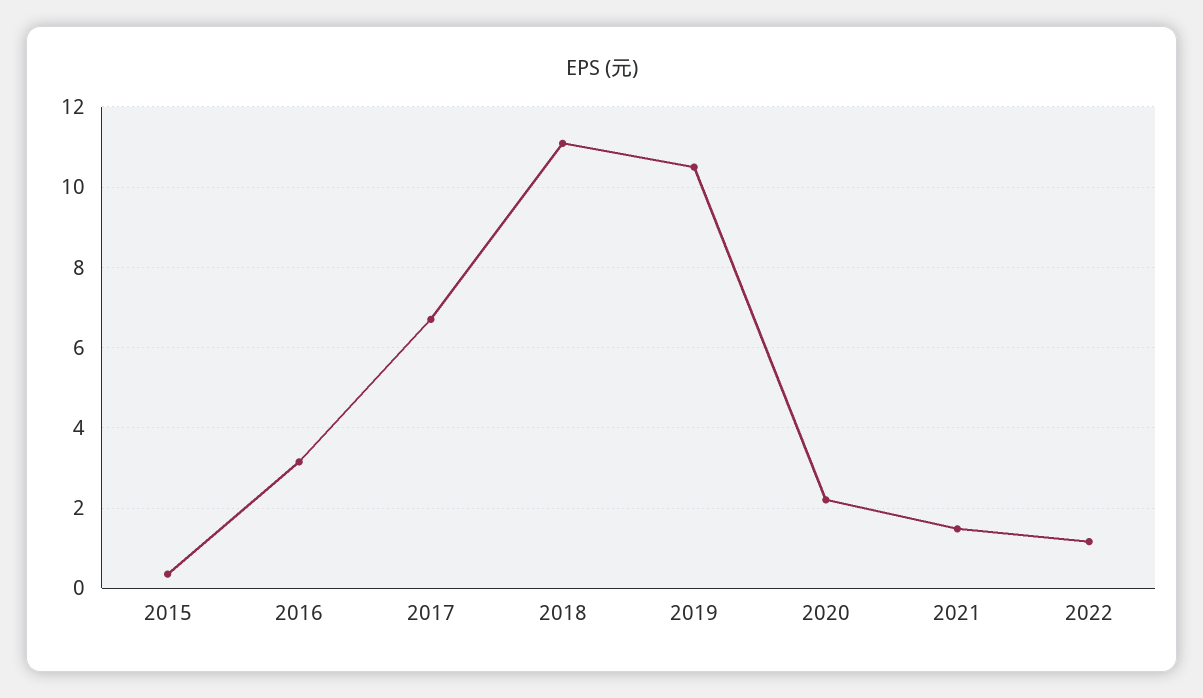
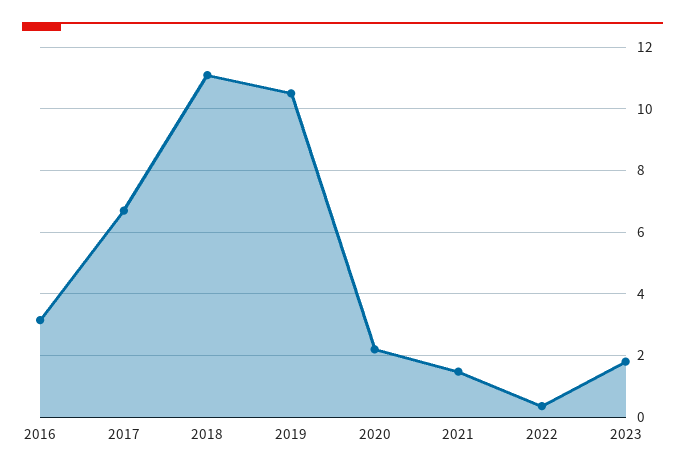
2015: 0.4 -> none
2022: 1.2 -> 0.4
2023: none -> 1.8

